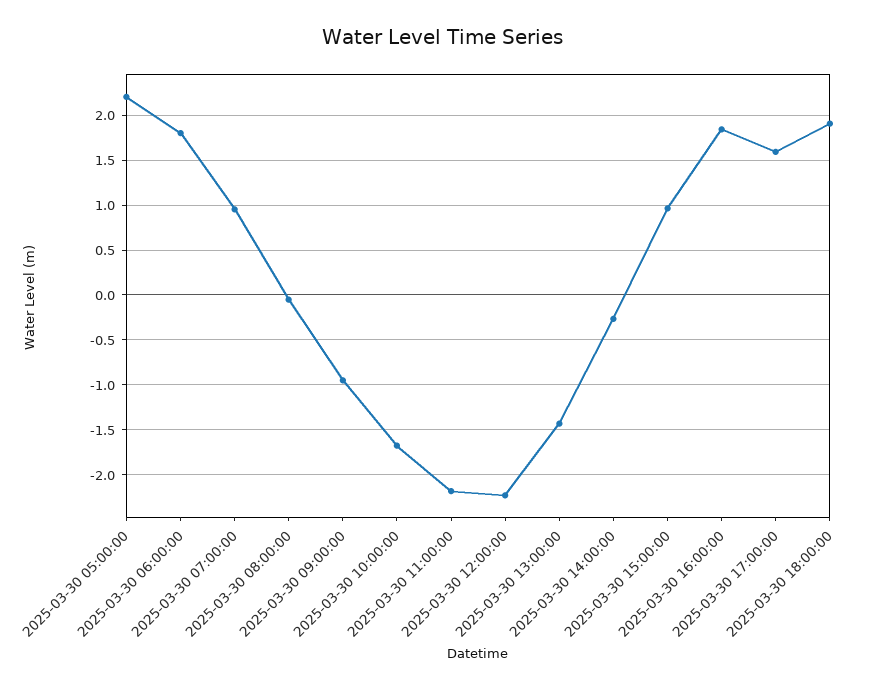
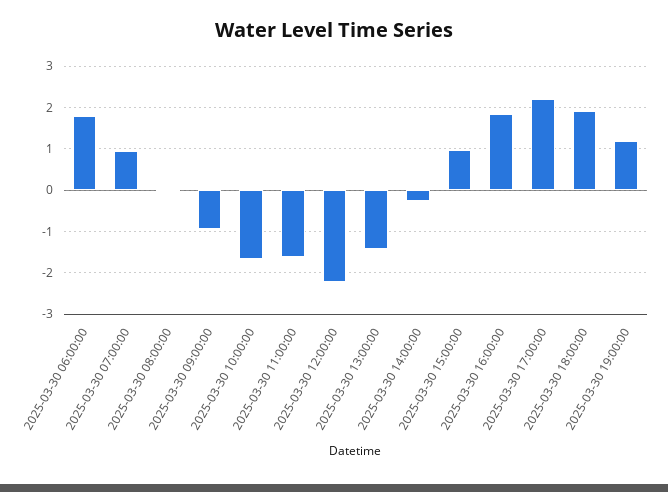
2025-03-30 05:00:00: 2.2 -> none
2025-03-30 11:00:00: -2.2 -> -1.6
2025-03-30 17:00:00: 1.6 -> 2.2
2025-03-30 19:00:00: none -> 1.2

